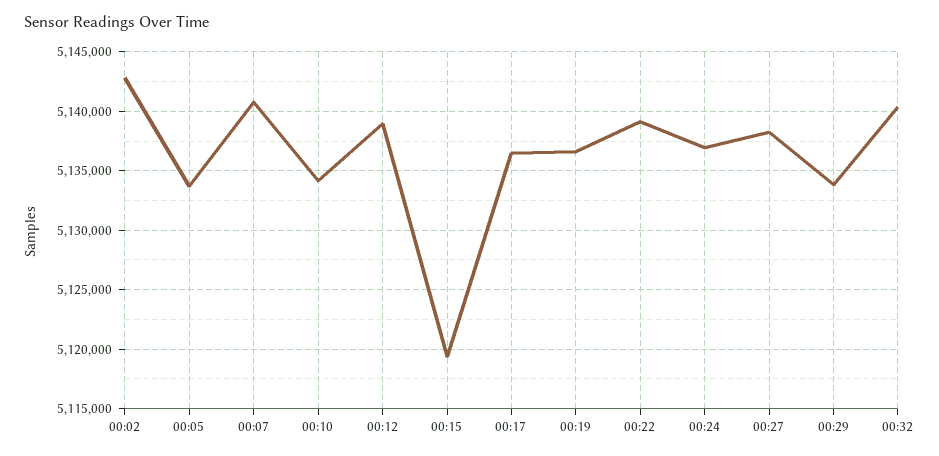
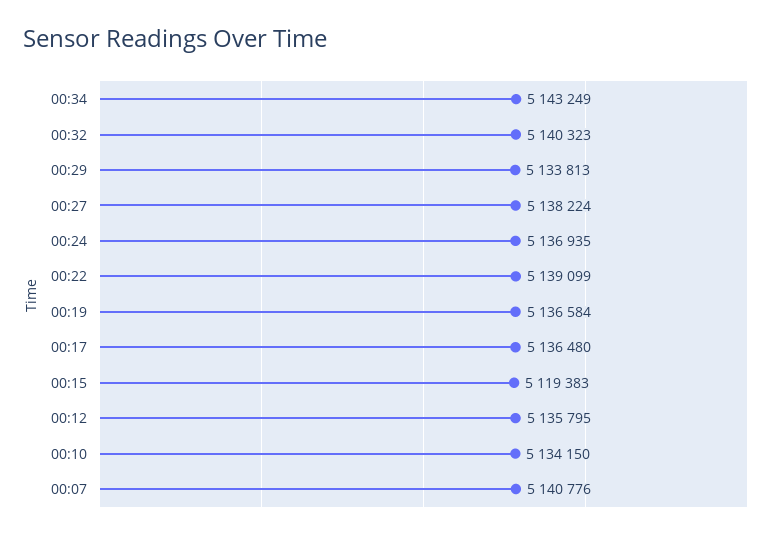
00:02: 5143000 -> none
00:05: 5134000 -> none
00:12: 5139000 -> 5135795
00:34: none -> 5143249

